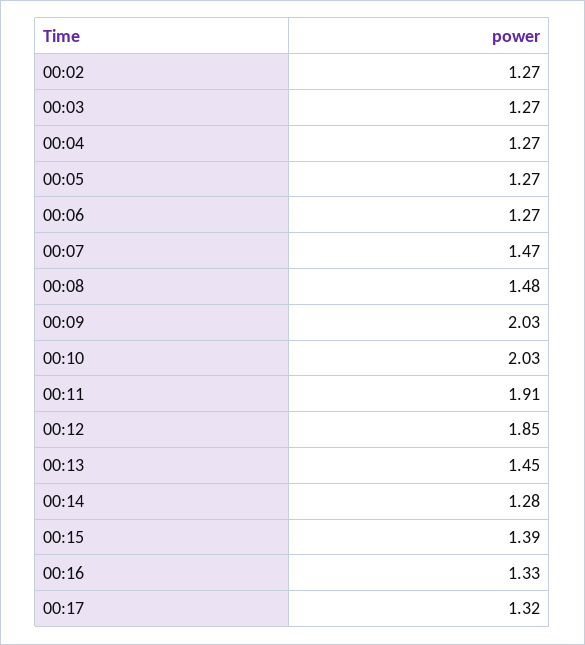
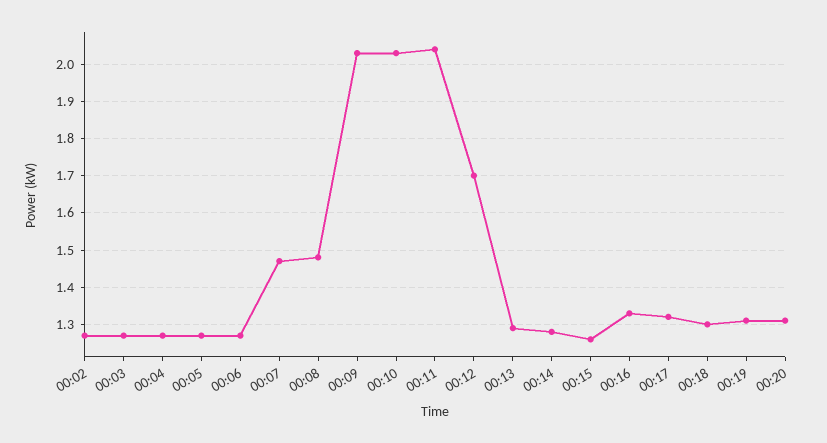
00:11: 1.91 -> 2.05
00:12: 1.85 -> 1.7
00:13: 1.45 -> 1.3
00:15: 1.39 -> 1.25
00:18: none -> 1.3
00:19: none -> 1.3
00:20: none -> 1.3

